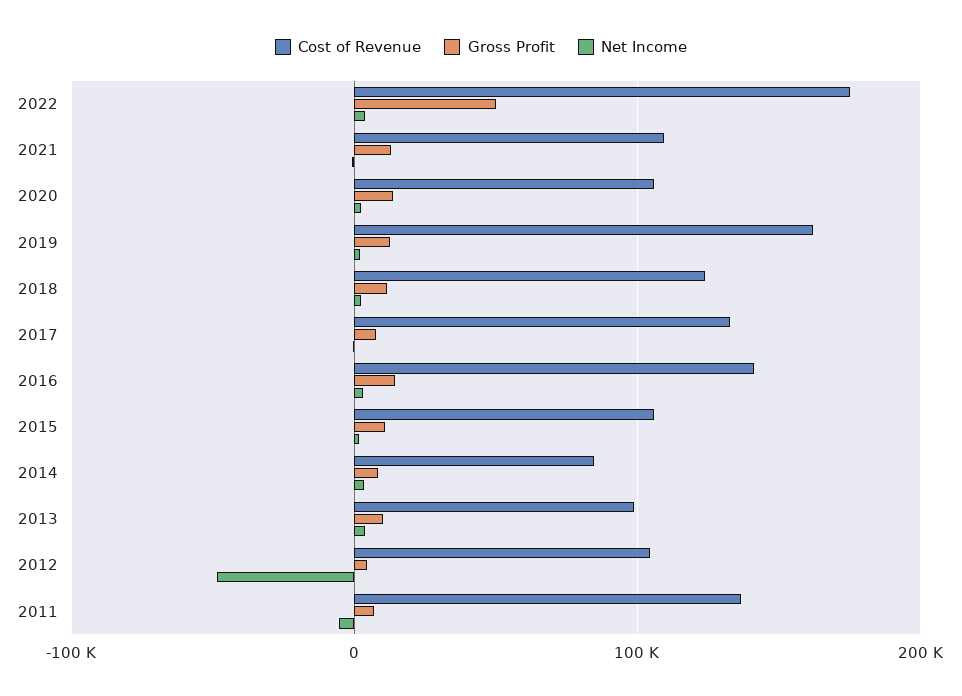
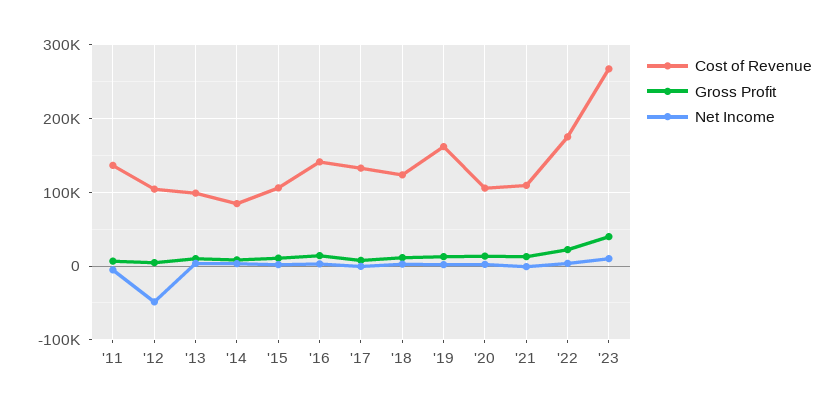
Gross Profit, 2022: 50000 -> 20000
Cost of Revenue, '23: none -> 270000
Gross Profit, '23: none -> 40000
Net Income, '23: none -> 10000

